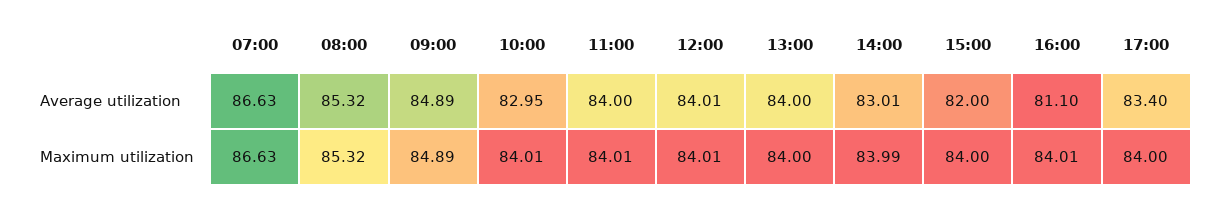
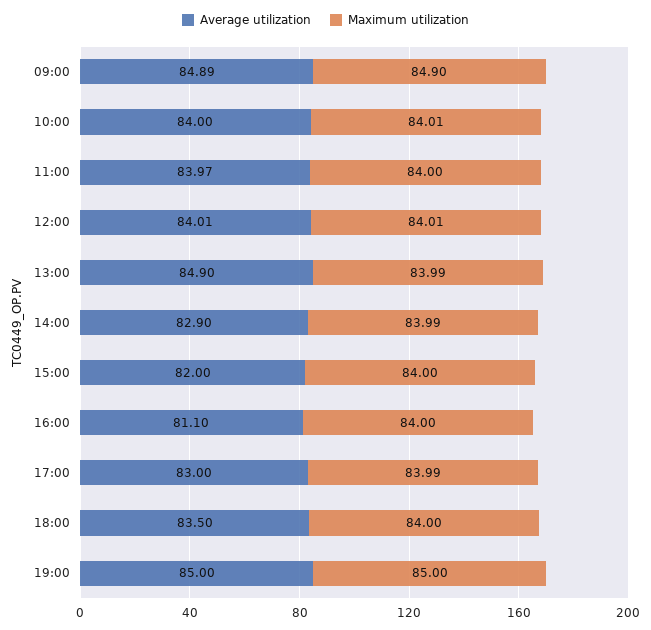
Average utilization, 07:00: 86.63 -> none
Average utilization, 08:00: 85.32 -> none
Average utilization, 10:00: 82.95 -> 84
Average utilization, 11:00: 84 -> 83.97
Average utilization, 13:00: 84 -> 84.9
Average utilization, 14:00: 83.01 -> 82.9
Average utilization, 17:00: 83.4 -> 83
Maximum utilization, 07:00: 86.63 -> none
Maximum utilization, 08:00: 85.32 -> none
Maximum utilization, 09:00: 84.89 -> 84.9
Maximum utilization, 11:00: 84.01 -> 84
Maximum utilization, 13:00: 84 -> 83.99
Maximum utilization, 16:00: 84.01 -> 84
Maximum utilization, 17:00: 84 -> 83.99
Average utilization, 18:00: none -> 83.5
Maximum utilization, 18:00: none -> 84
Average utilization, 19:00: none -> 85
Maximum utilization, 19:00: none -> 85

